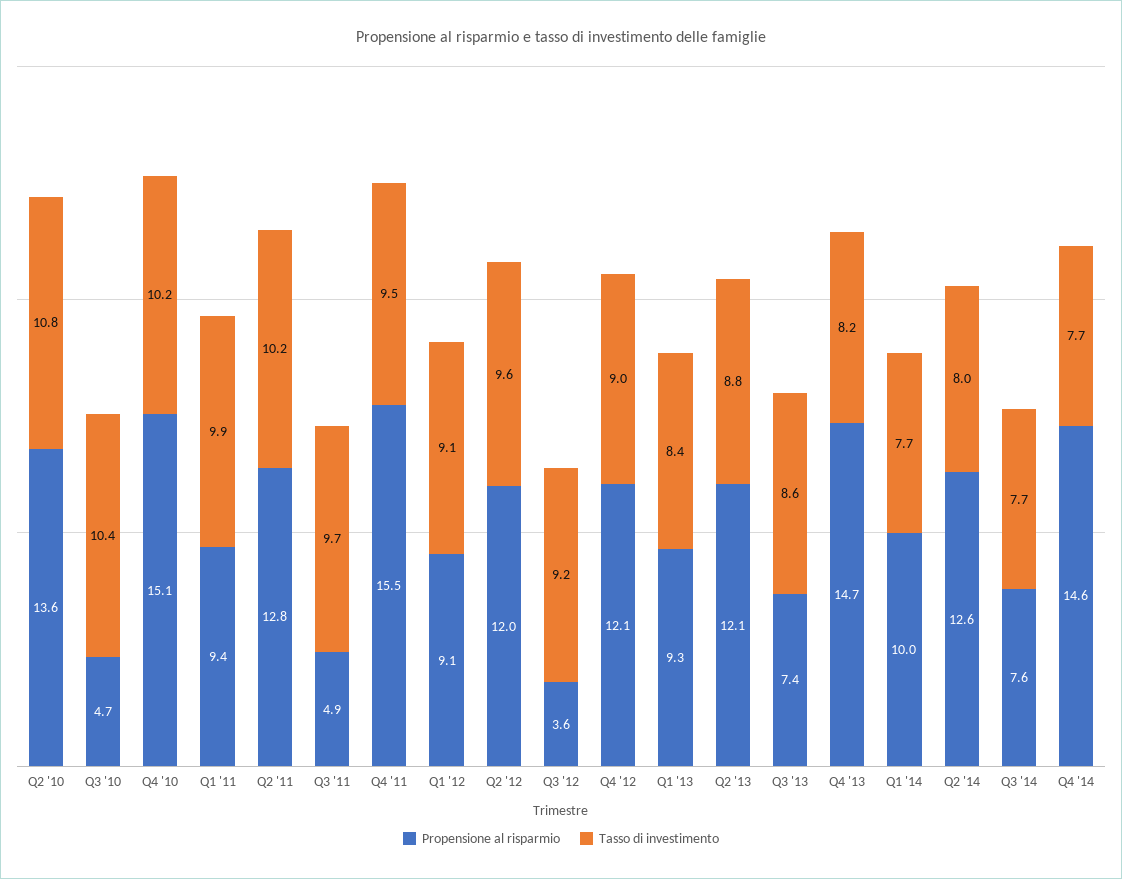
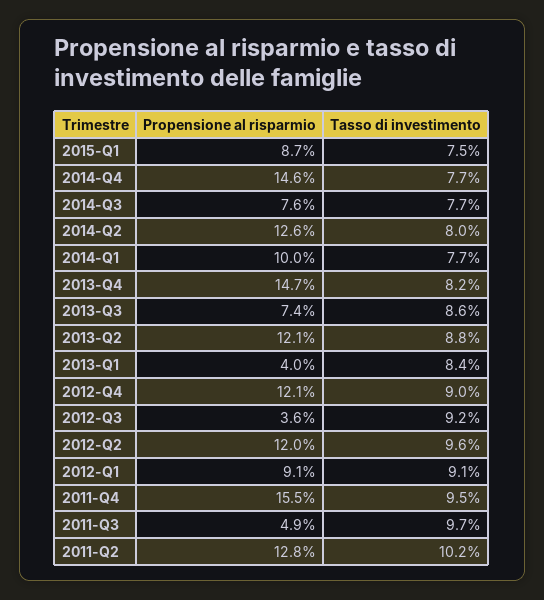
Propensione al risparmio, Q2 '10: 13.6 -> none
Tasso di investimento, Q2 '10: 10.8 -> none
Propensione al risparmio, Q3 '10: 4.7 -> none
Tasso di investimento, Q3 '10: 10.4 -> none
Propensione al risparmio, Q4 '10: 15.1 -> none
Tasso di investimento, Q4 '10: 10.2 -> none
Propensione al risparmio, Q1 '11: 9.4 -> none
Tasso di investimento, Q1 '11: 9.9 -> none
Propensione al risparmio, Q1 '13: 9.3 -> 4
Propensione al risparmio, 2015-Q1: none -> 8.7
Tasso di investimento, 2015-Q1: none -> 7.5

